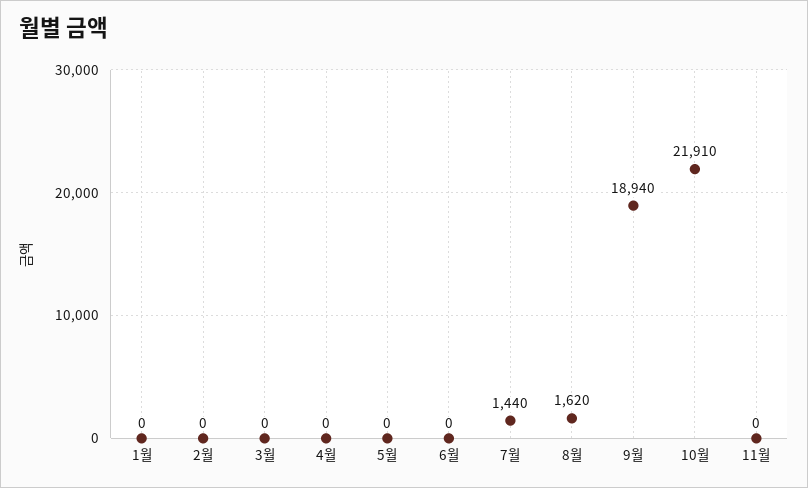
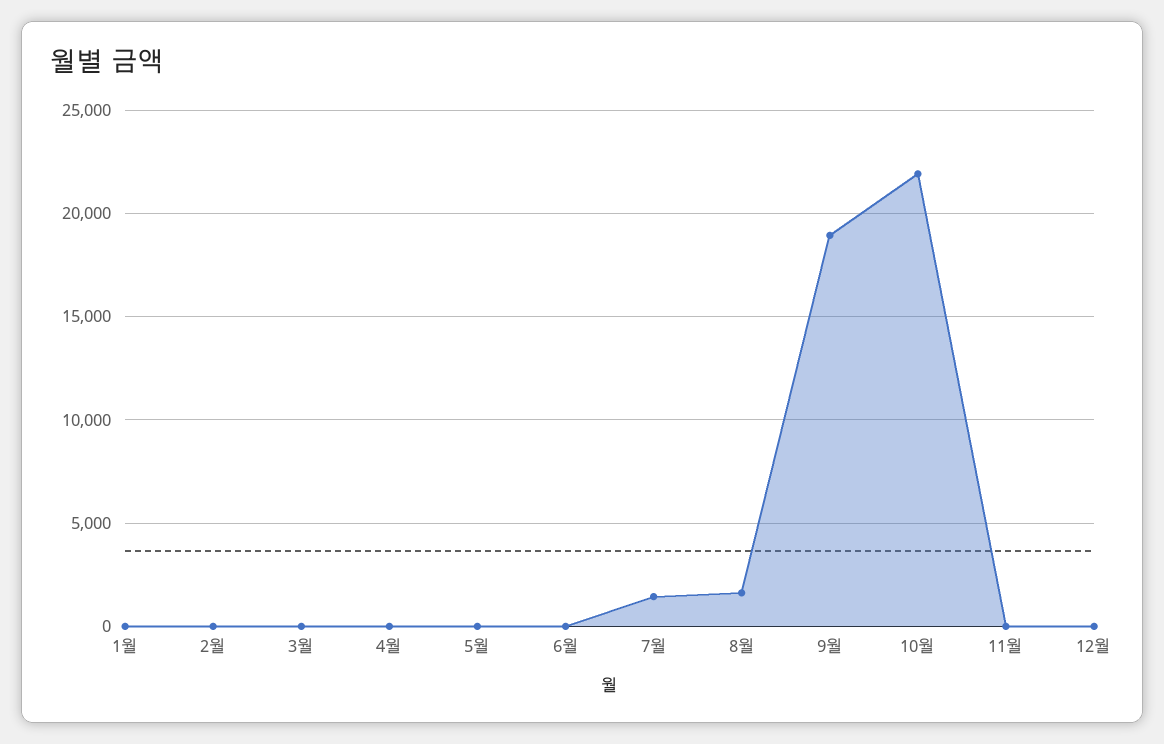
12월: none -> 0

